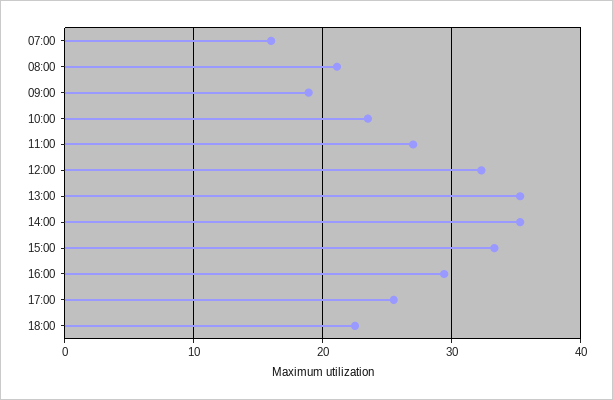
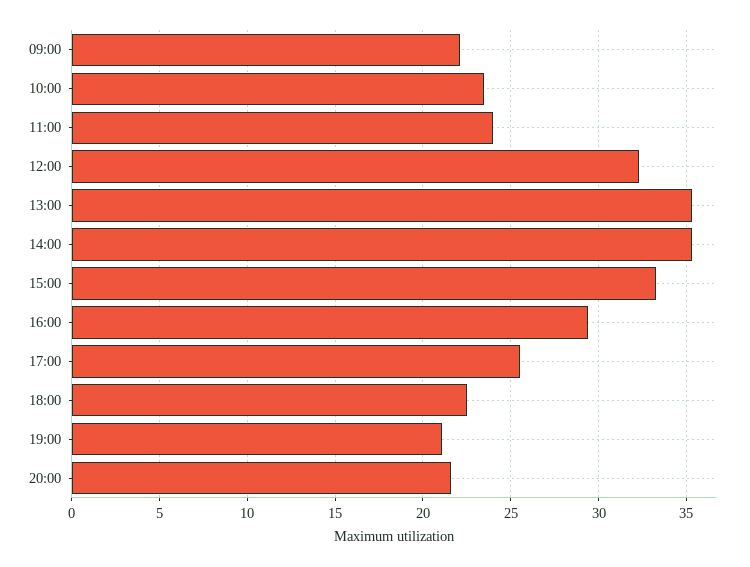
07:00: 16 -> none
08:00: 21 -> none
09:00: 19 -> 22
11:00: 27 -> 24
19:00: none -> 21
20:00: none -> 21.5

